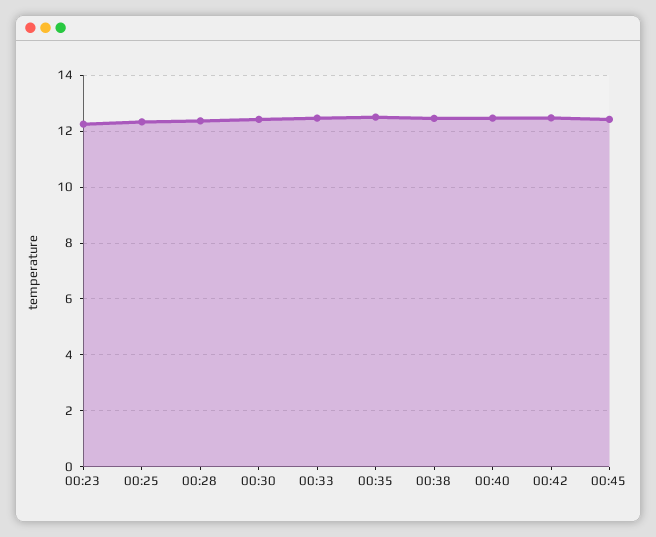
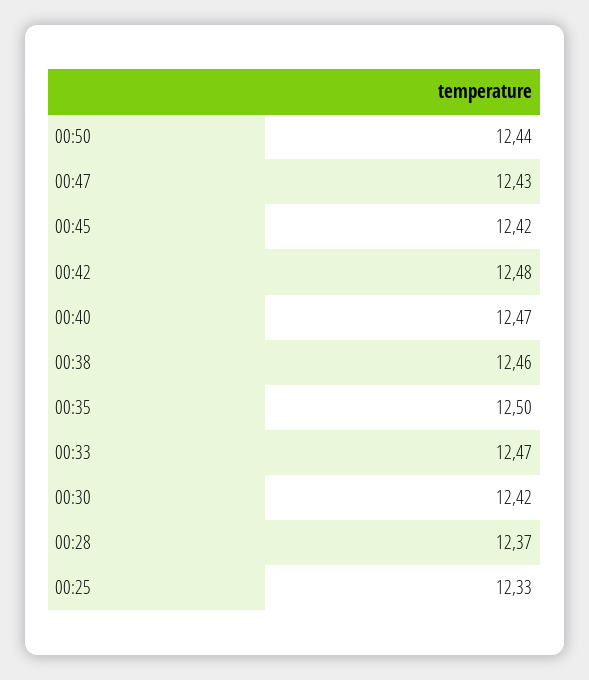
00:23: 12.25 -> none
00:50: none -> 12.44
00:47: none -> 12.43

